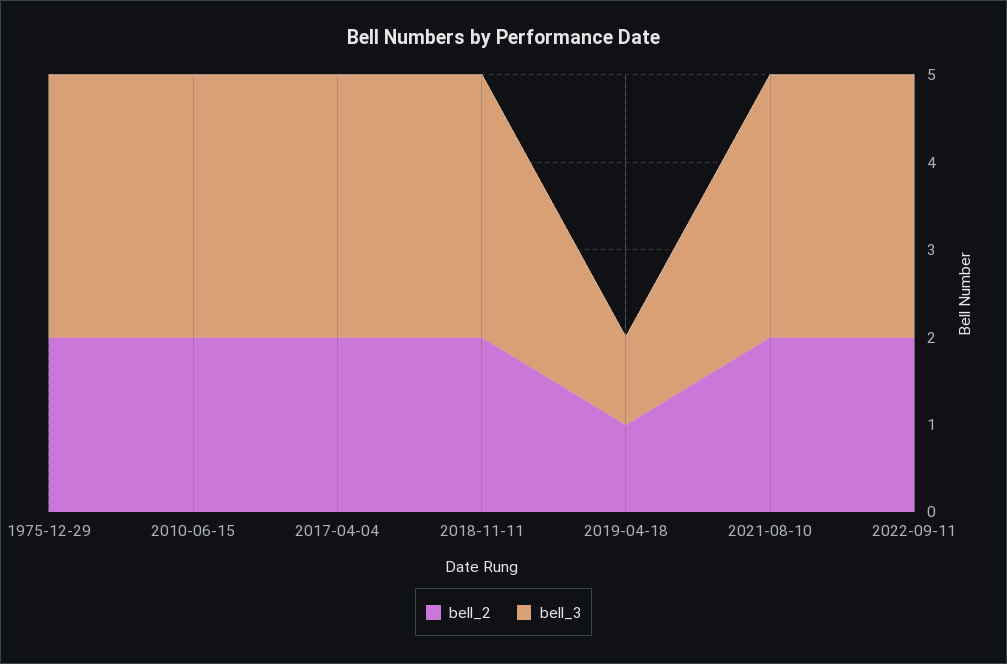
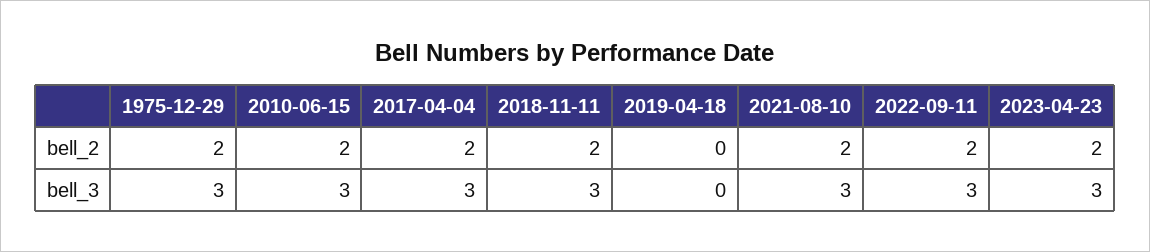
bell_2, 2019-04-18: 1 -> 0
bell_3, 2019-04-18: 1 -> 0
bell_2, 2023-04-23: none -> 2
bell_3, 2023-04-23: none -> 3

